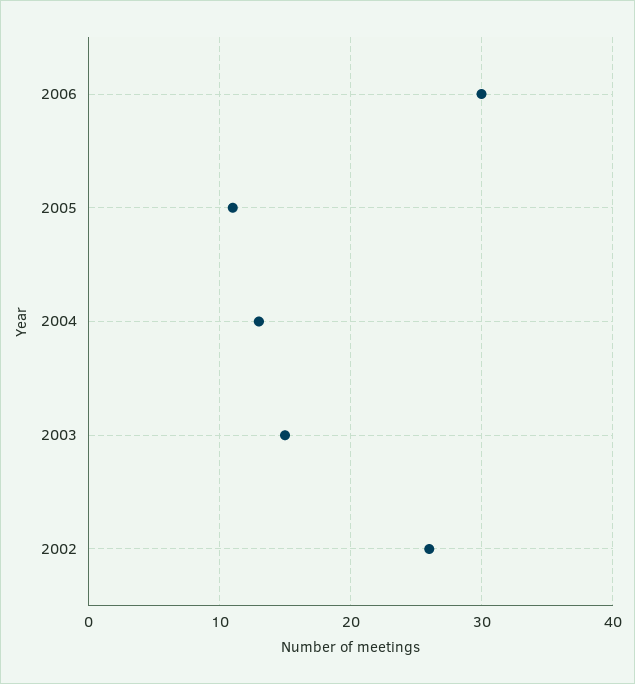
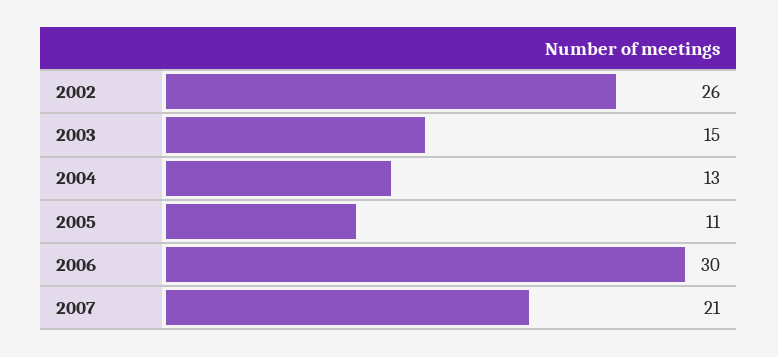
2007: none -> 21

